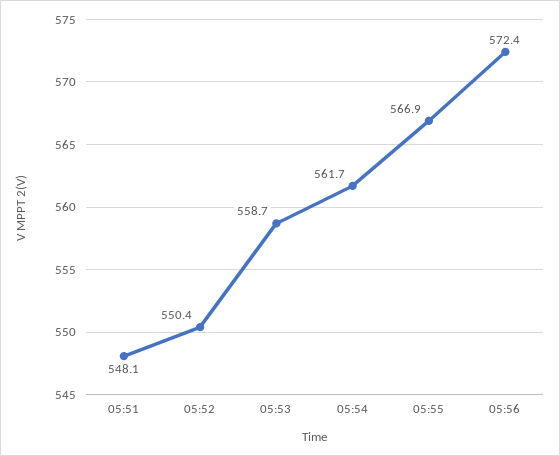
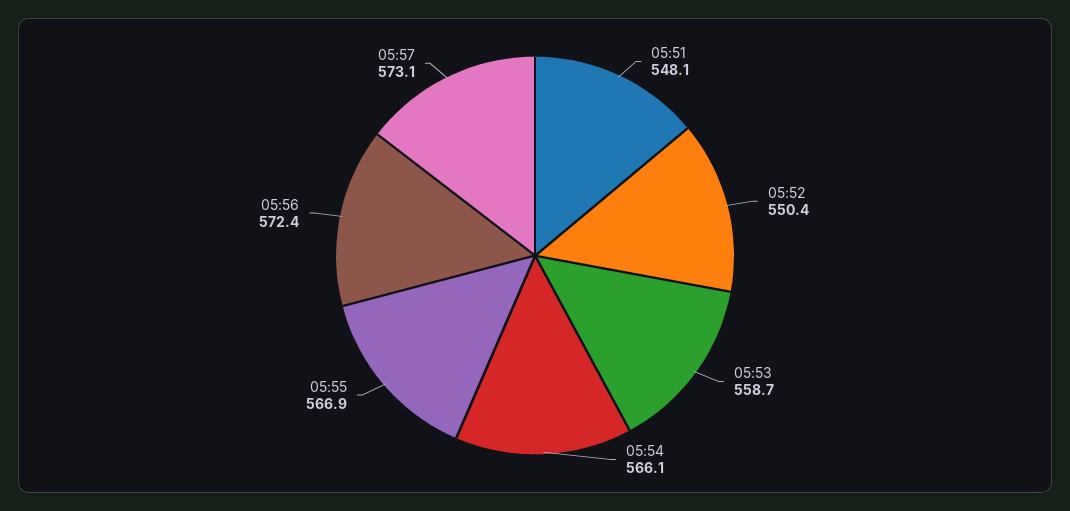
05:54: 561.7 -> 566.1
05:57: none -> 573.1

